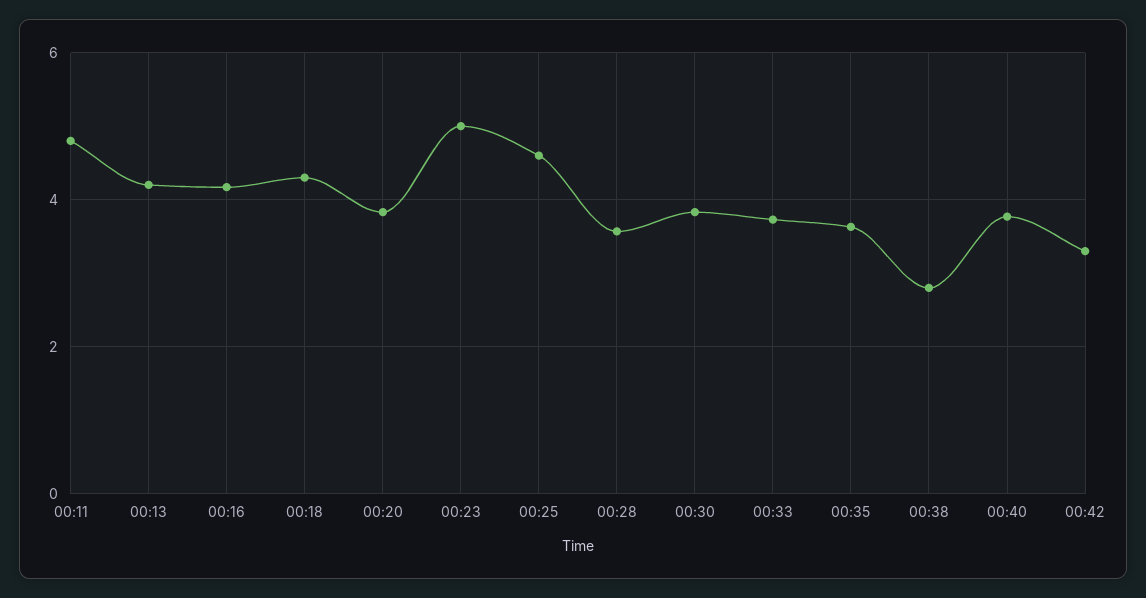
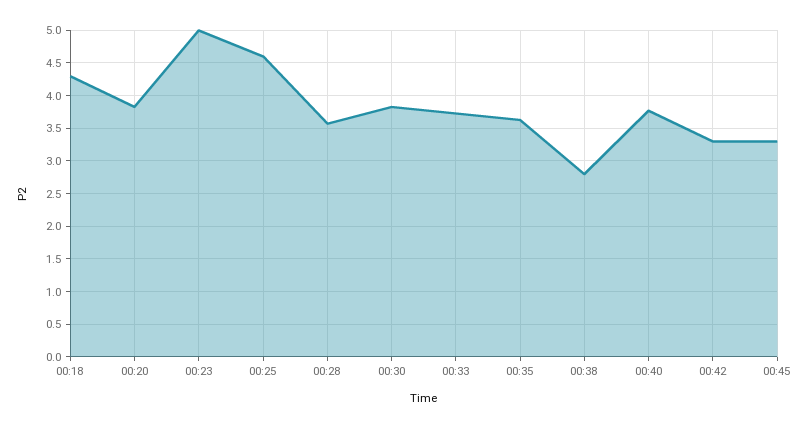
00:11: 4.8 -> none
00:13: 4.2 -> none
00:16: 4.2 -> none
00:45: none -> 3.3

